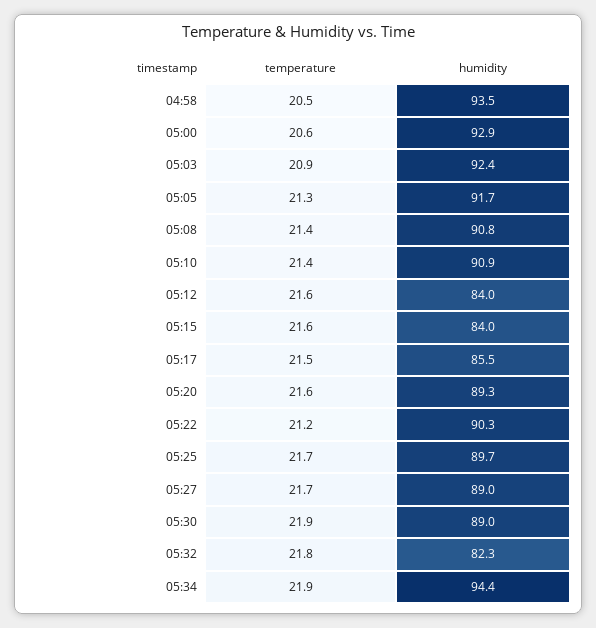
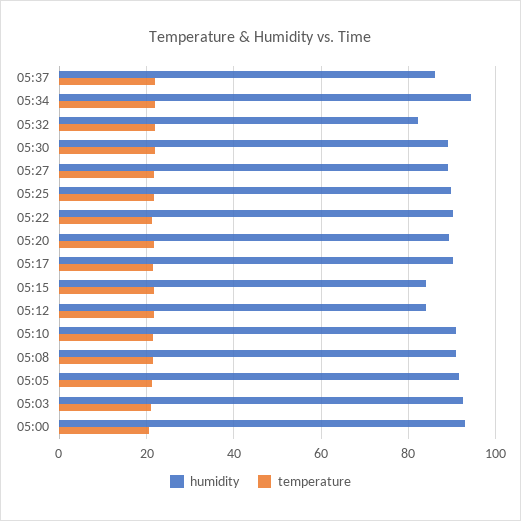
temperature, 04:58: 20.5 -> none
humidity, 04:58: 93.5 -> none
humidity, 05:17: 85.5 -> 90
humidity, 05:37: none -> 86
temperature, 05:37: none -> 22

